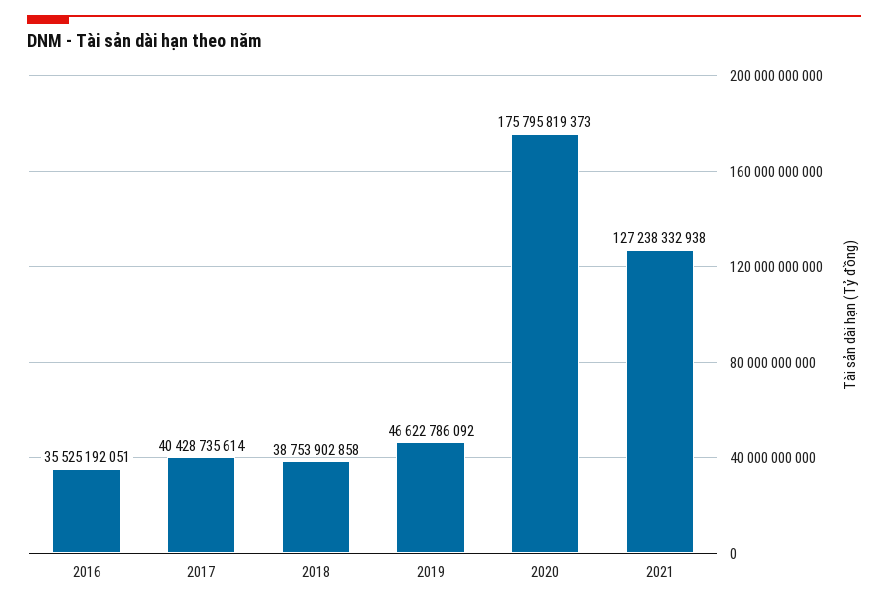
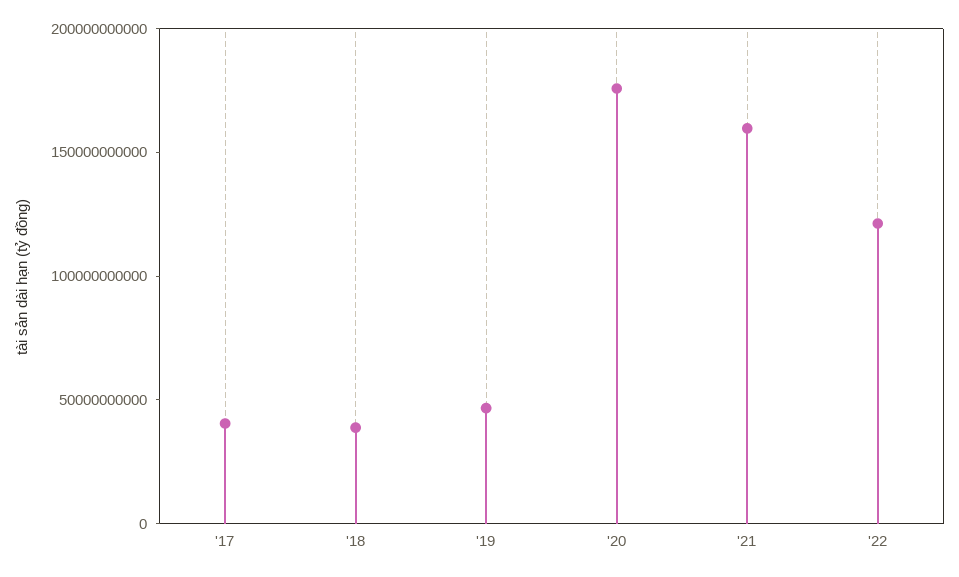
2016: 35525192051 -> none
2021: 127238332938 -> 160000000000
'22: none -> 120000000000

